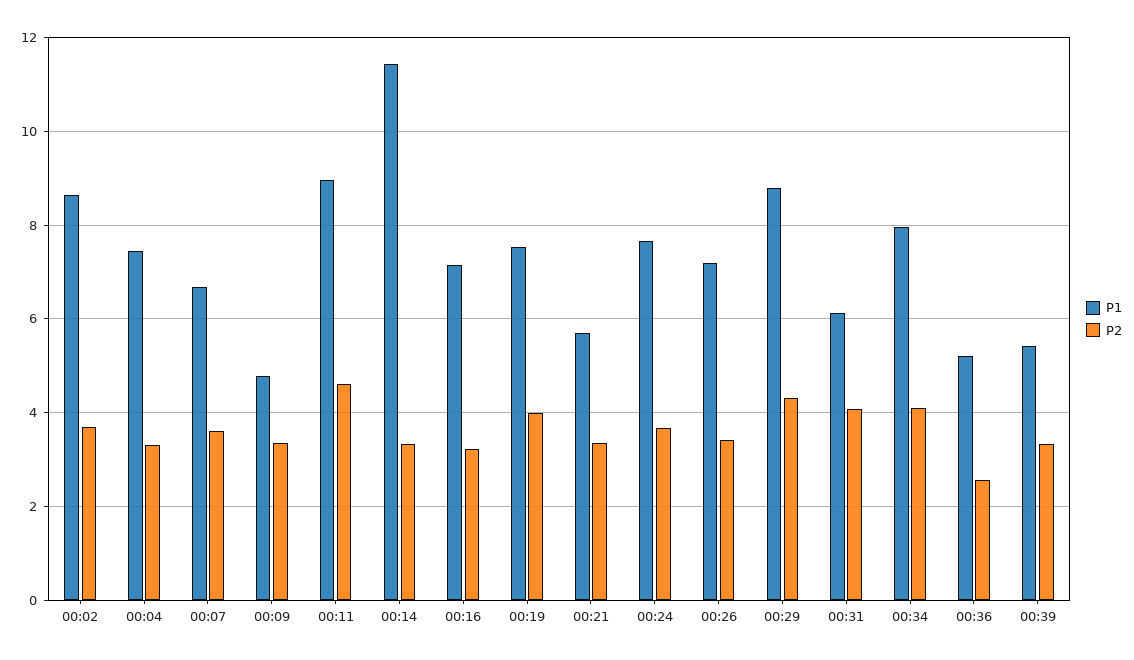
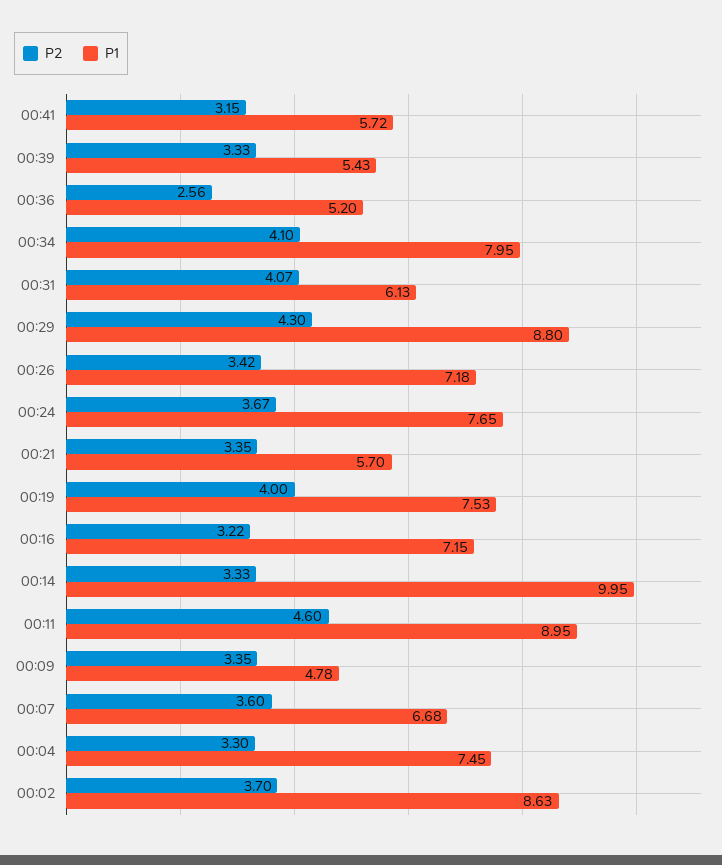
P1, 00:14: 11.4 -> 9.95
P2, 00:41: none -> 3.15
P1, 00:41: none -> 5.72

